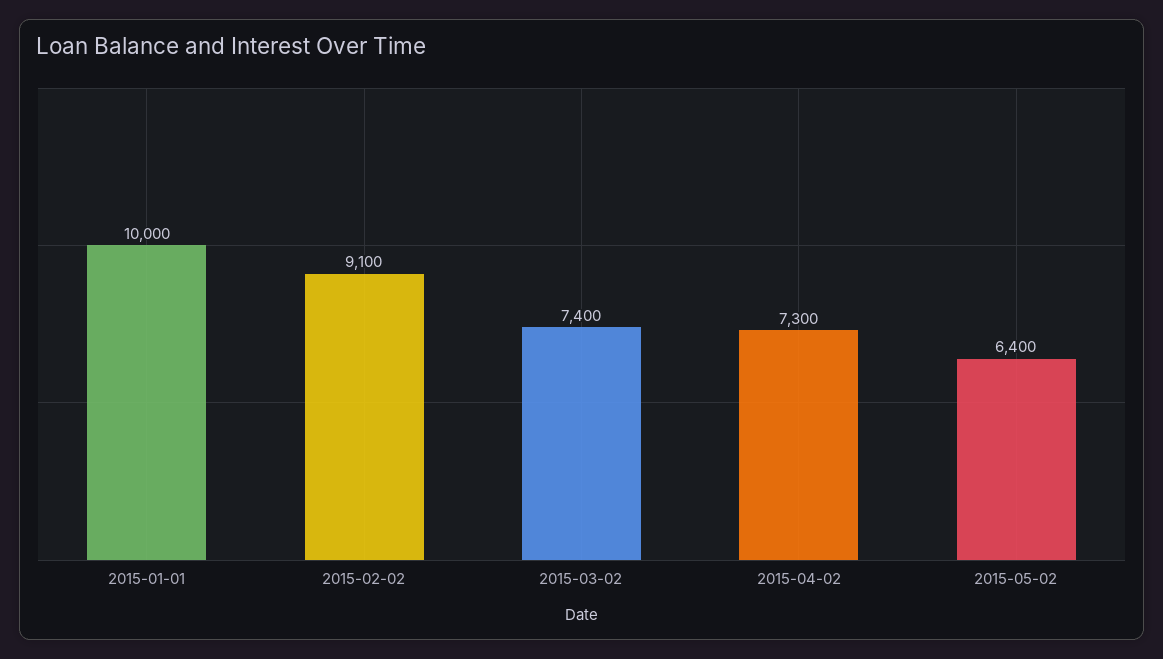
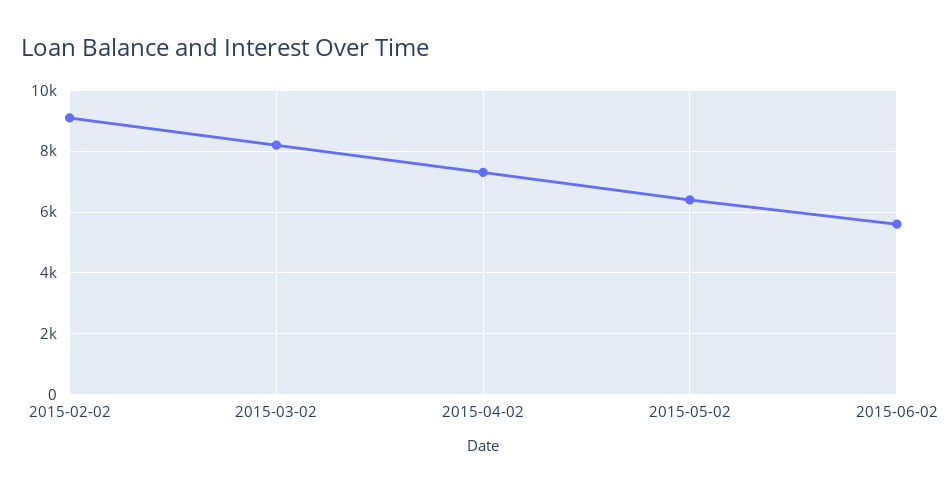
2015-01-01: 10000 -> none
2015-03-02: 7400 -> 8200
2015-06-02: none -> 5600

